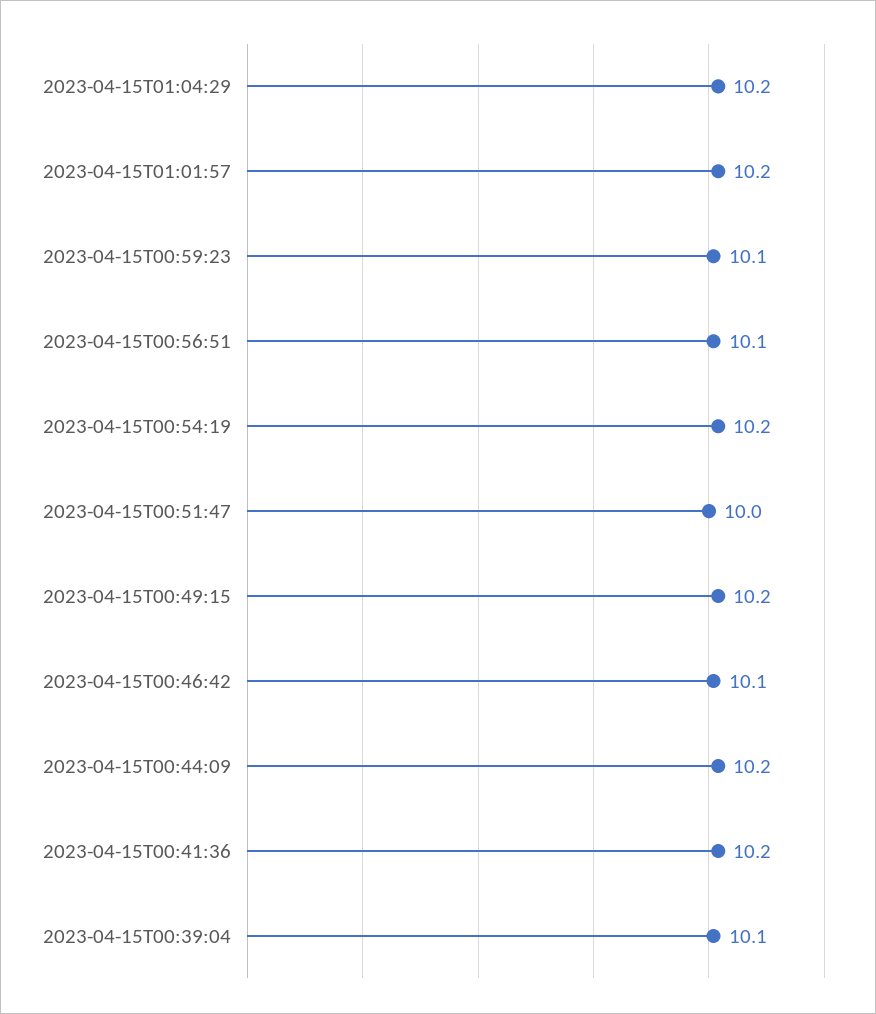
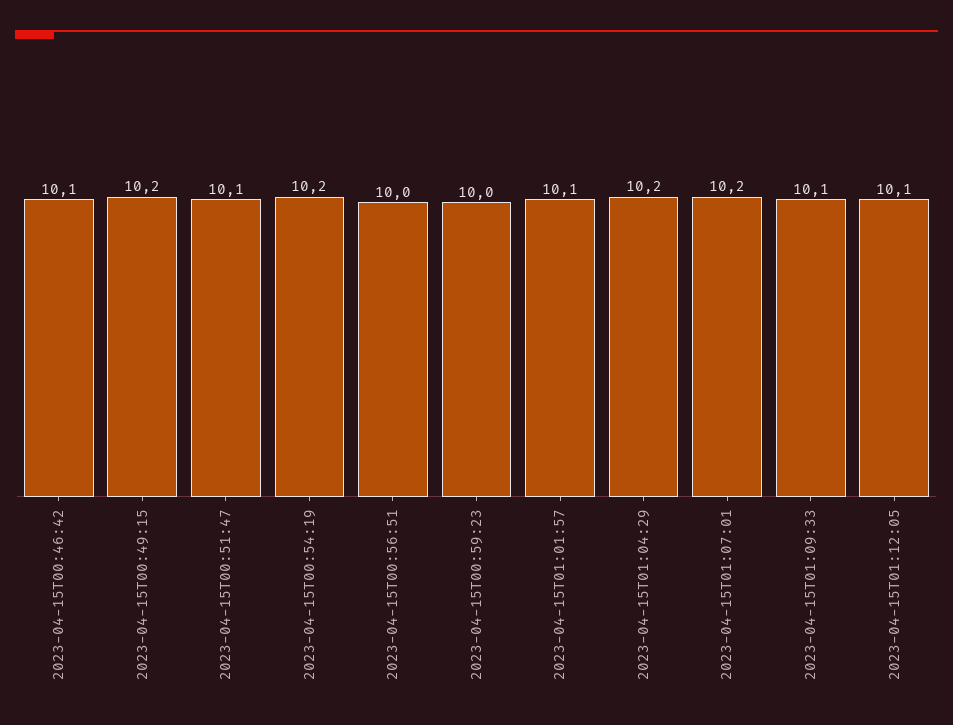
2023-04-15T01:01:57: 10.2 -> 10.1
2023-04-15T00:59:23: 10.1 -> 10
2023-04-15T00:56:51: 10.1 -> 10
2023-04-15T00:51:47: 10 -> 10.1
2023-04-15T00:44:09: 10.2 -> none
2023-04-15T00:41:36: 10.2 -> none
2023-04-15T00:39:04: 10.1 -> none
2023-04-15T01:07:01: none -> 10.2
2023-04-15T01:09:33: none -> 10.1
2023-04-15T01:12:05: none -> 10.1

